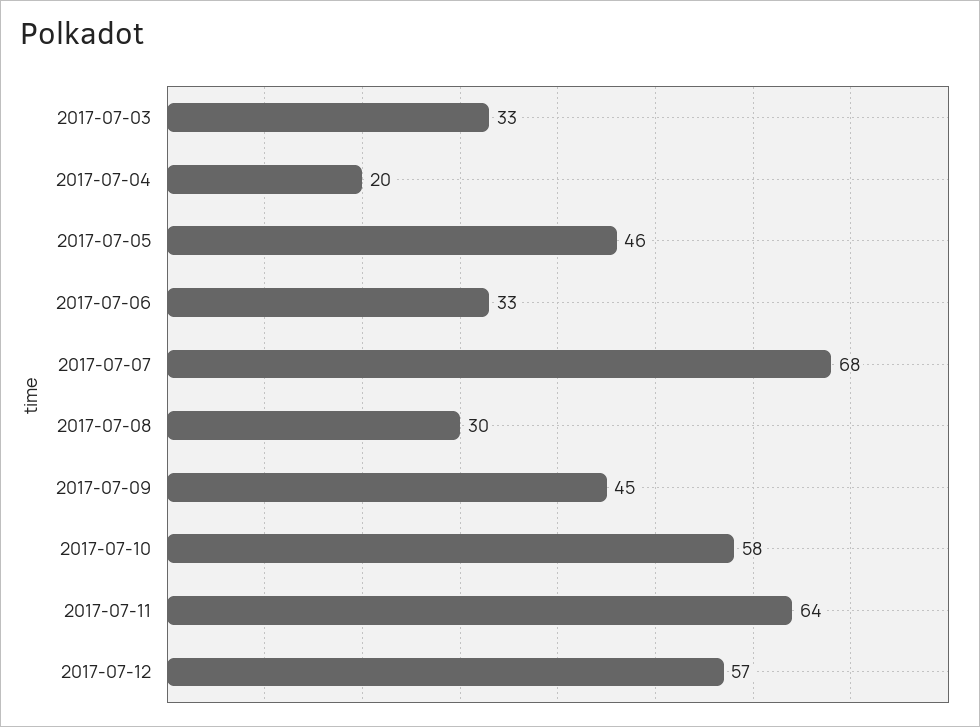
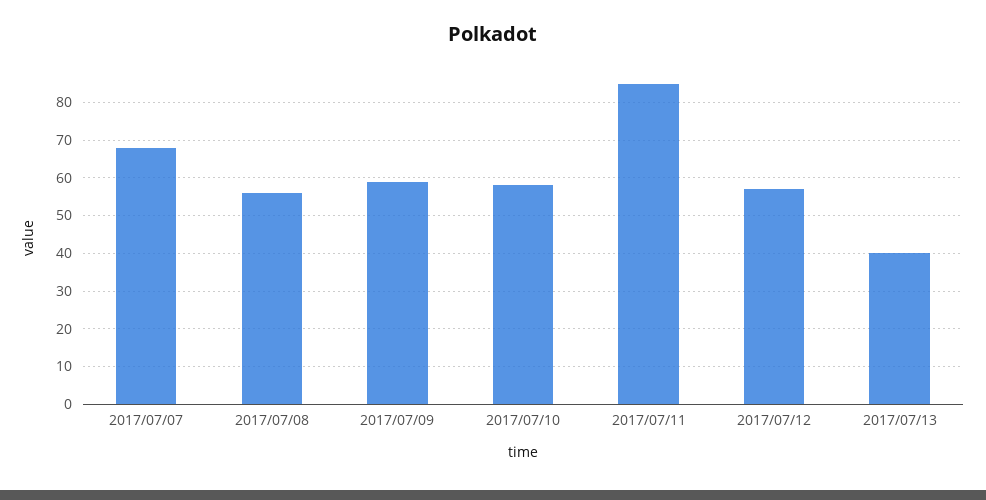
2017-07-03: 33 -> none
2017-07-04: 20 -> none
2017-07-05: 46 -> none
2017-07-06: 33 -> none
2017-07-08: 30 -> 55
2017-07-09: 45 -> 60
2017-07-11: 64 -> 85
2017/07/13: none -> 40

